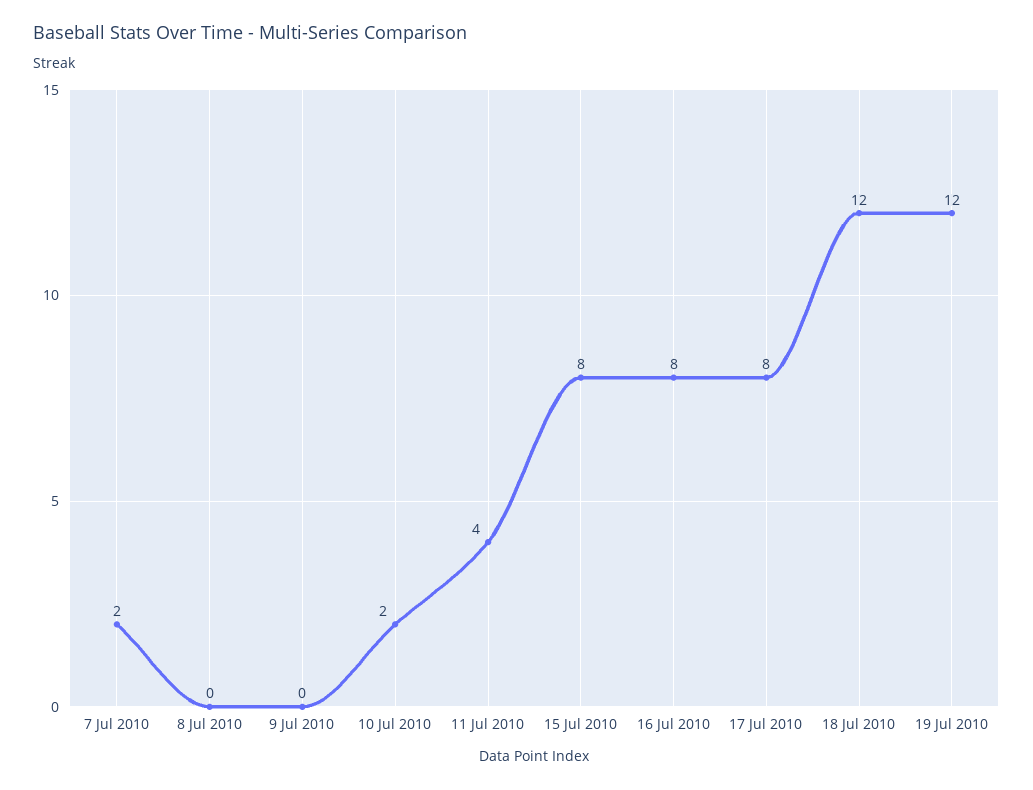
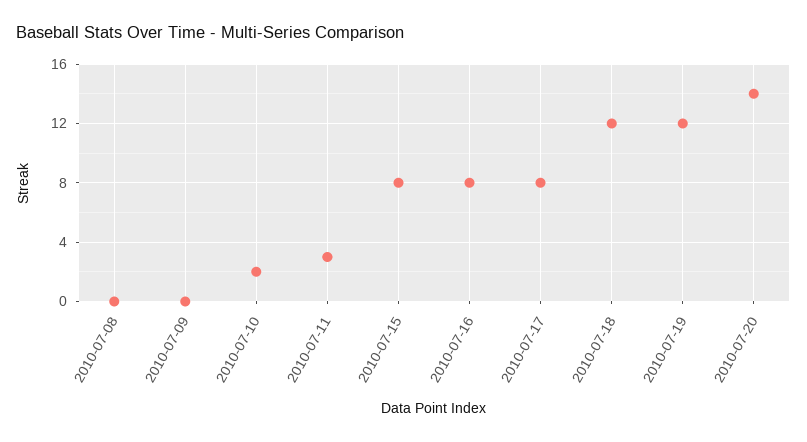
7 Jul 2010: 2 -> none
11 Jul 2010: 4 -> 3
2010-07-20: none -> 14

